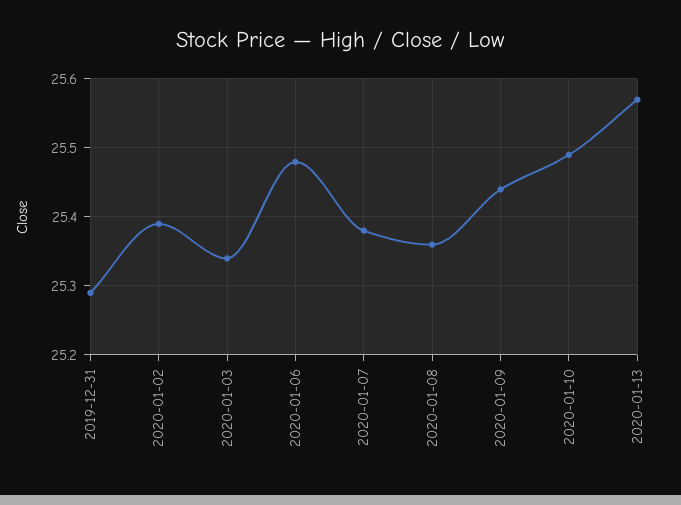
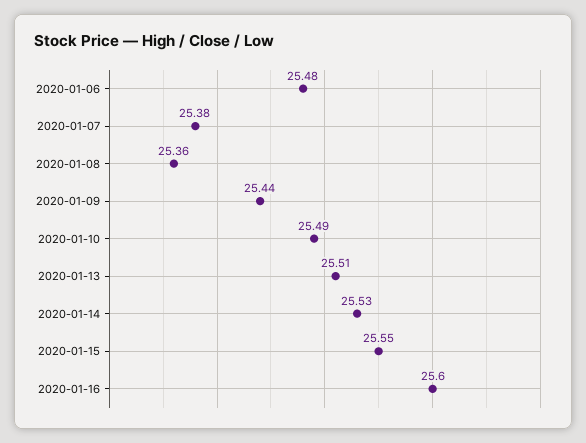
2019-12-31: 25.29 -> none
2020-01-02: 25.39 -> none
2020-01-03: 25.34 -> none
2020-01-13: 25.57 -> 25.51
2020-01-14: none -> 25.53
2020-01-15: none -> 25.55
2020-01-16: none -> 25.6

